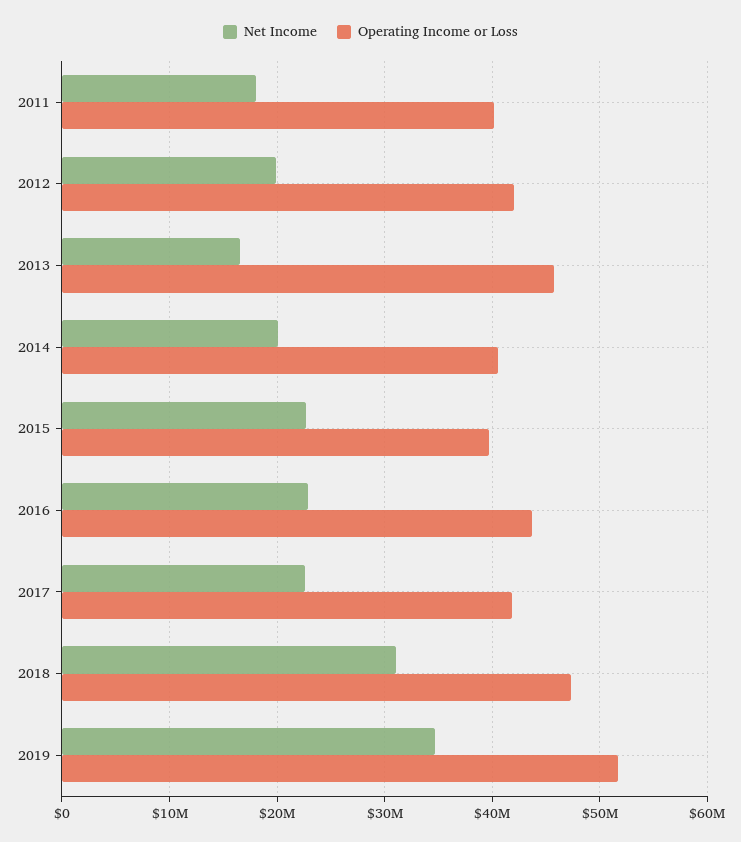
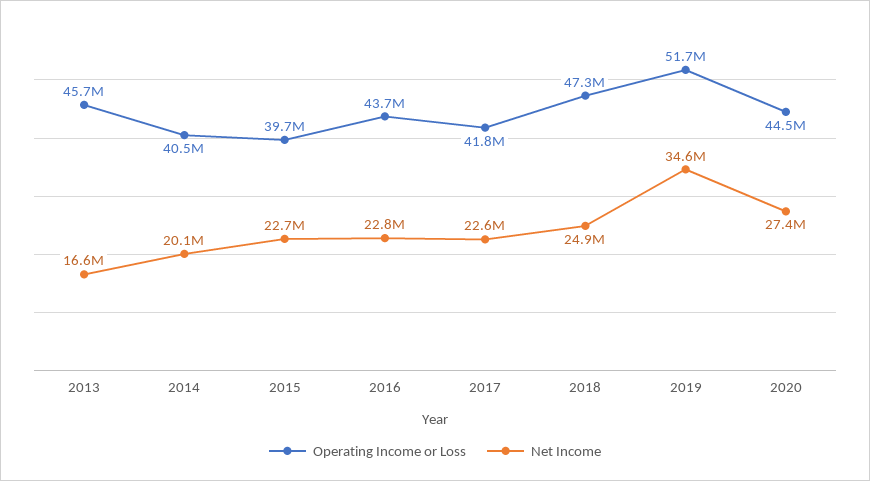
Net Income, 2011: 18000000 -> none
Operating Income or Loss, 2011: 40000000 -> none
Net Income, 2012: 20000000 -> none
Operating Income or Loss, 2012: 42000000 -> none
Net Income, 2018: 31000000 -> 24900000
Operating Income or Loss, 2020: none -> 44500000
Net Income, 2020: none -> 27400000

